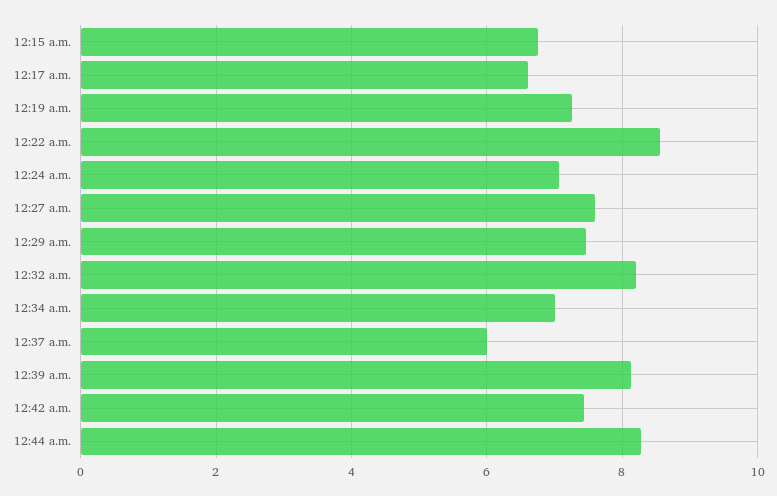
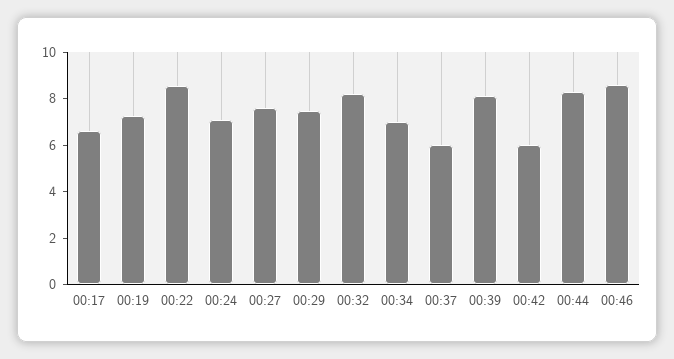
12:15 a.m.: 6.8 -> none
12:42 a.m.: 7.4 -> 6
00:46: none -> 8.5

